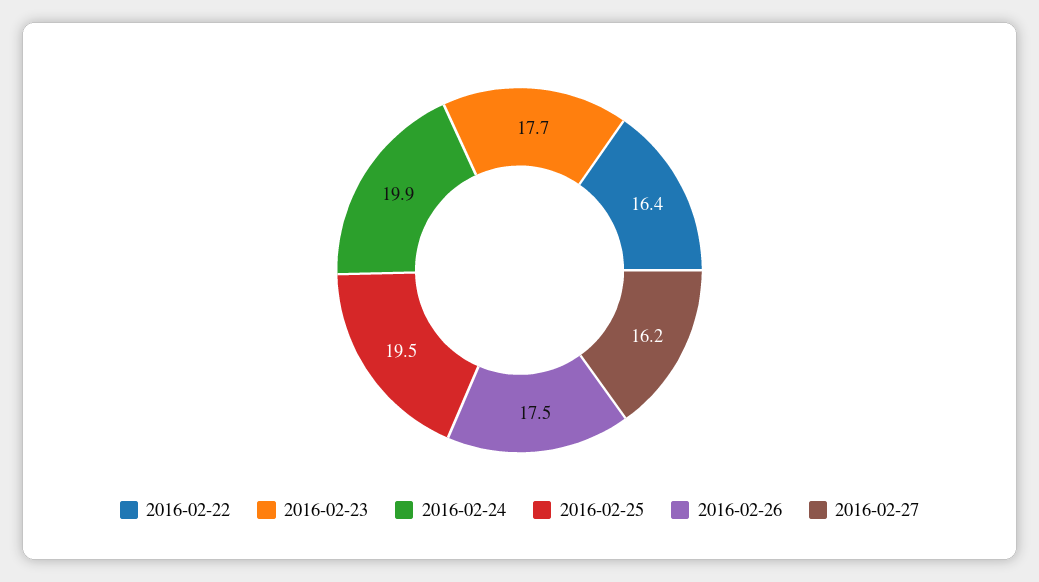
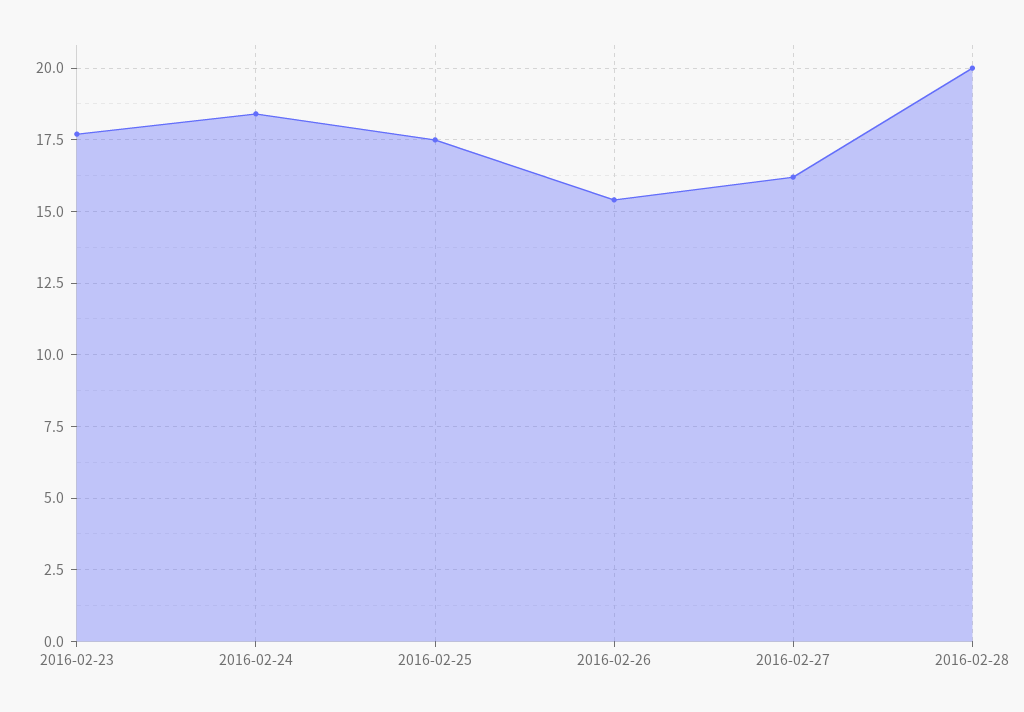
2016-02-22: 16.4 -> none
2016-02-24: 19.9 -> 18.5
2016-02-25: 19.5 -> 17.5
2016-02-26: 17.5 -> 15.5
2016-02-28: none -> 20

